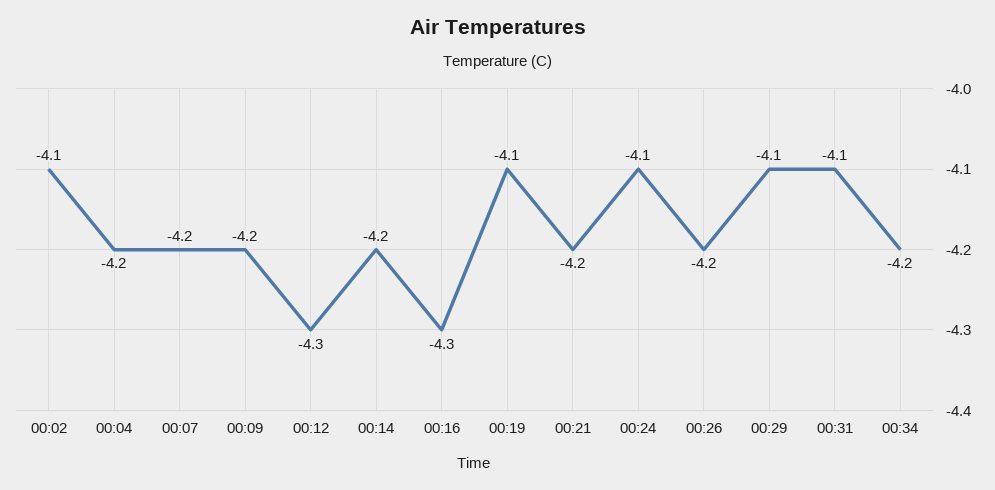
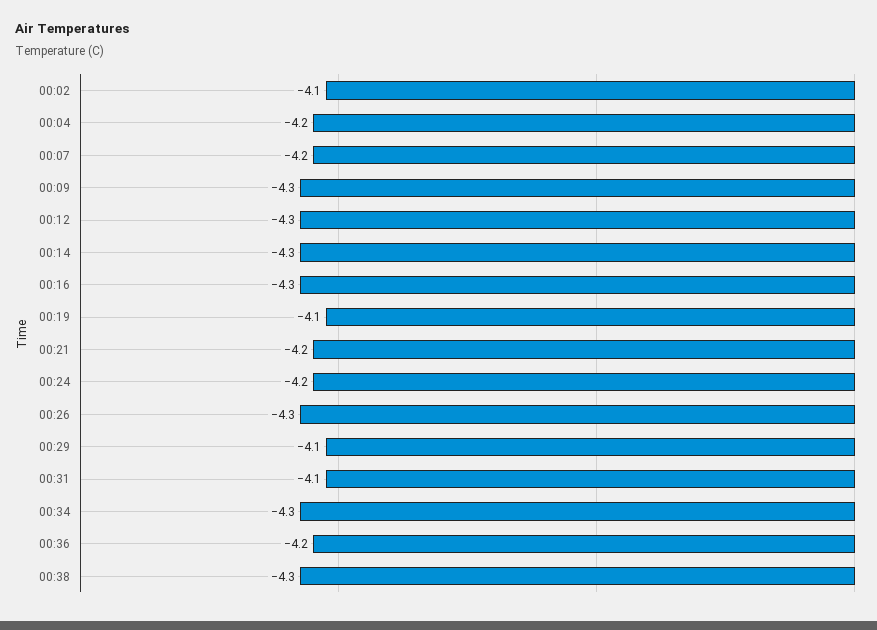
00:09: -4.2 -> -4.3
00:14: -4.2 -> -4.3
00:24: -4.1 -> -4.2
00:26: -4.2 -> -4.3
00:34: -4.2 -> -4.3
00:36: none -> -4.2
00:38: none -> -4.3

